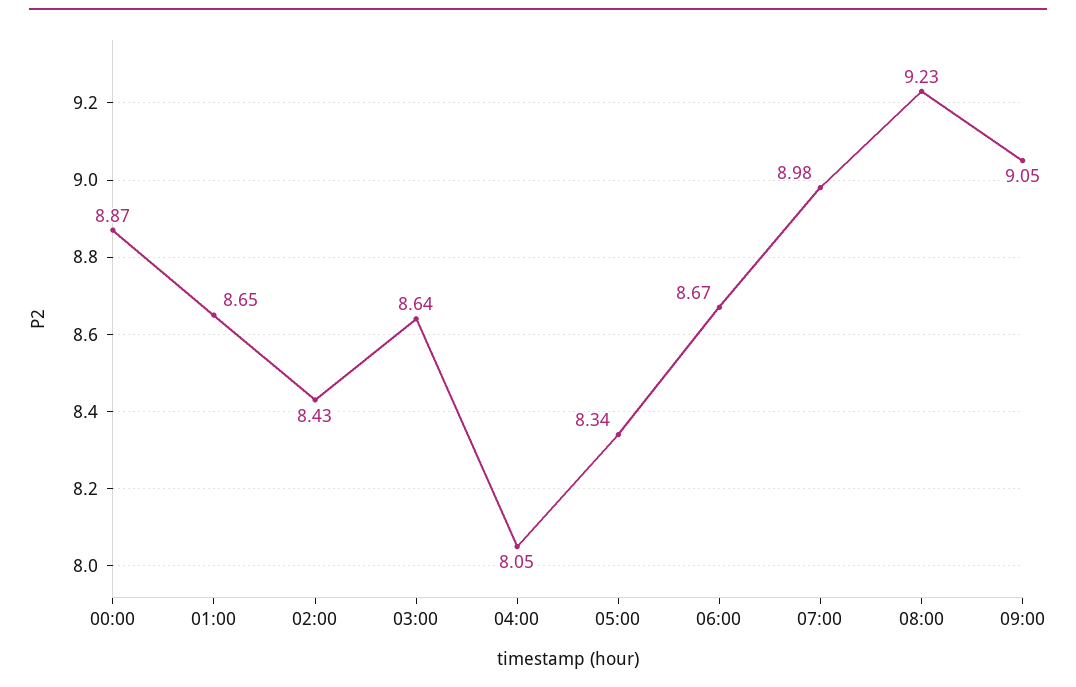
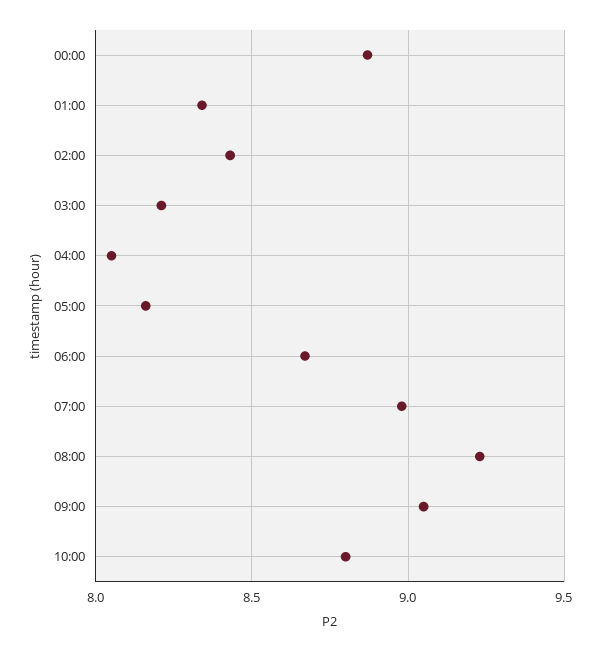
01:00: 8.65 -> 8.35
03:00: 8.64 -> 8.2
05:00: 8.34 -> 8.15
10:00: none -> 8.8

